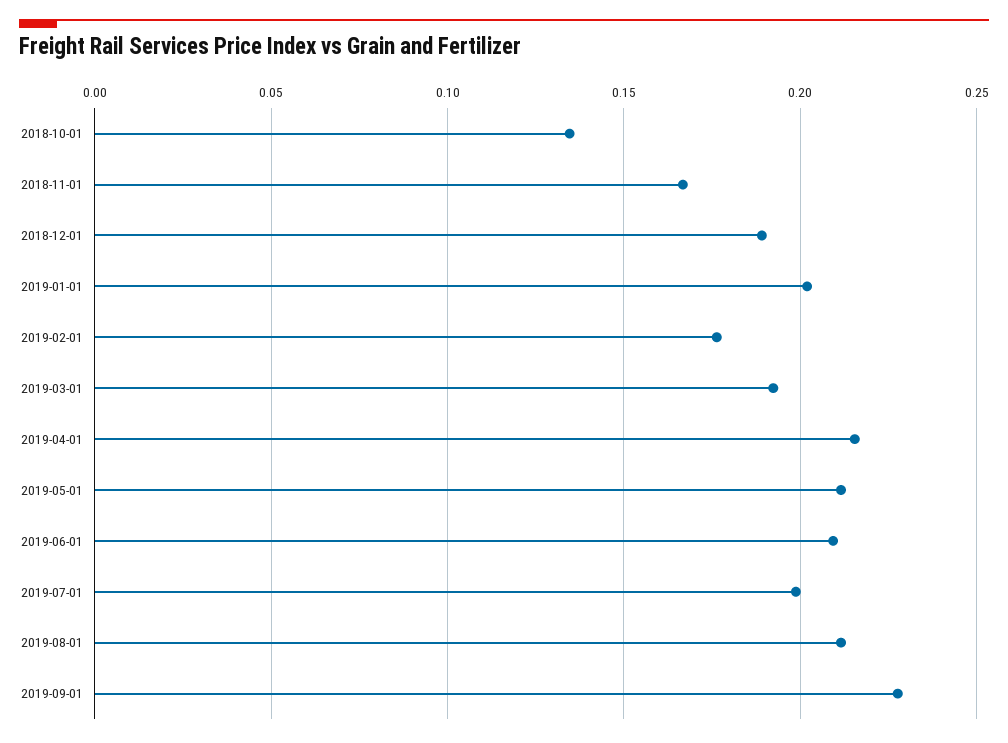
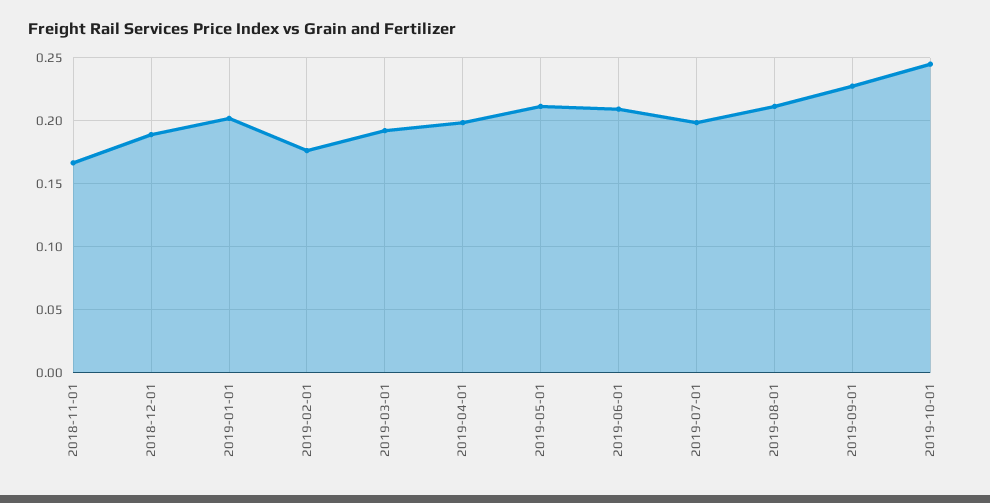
2018-10-01: 0.135 -> none
2019-04-01: 0.215 -> 0.2
2019-10-01: none -> 0.245

